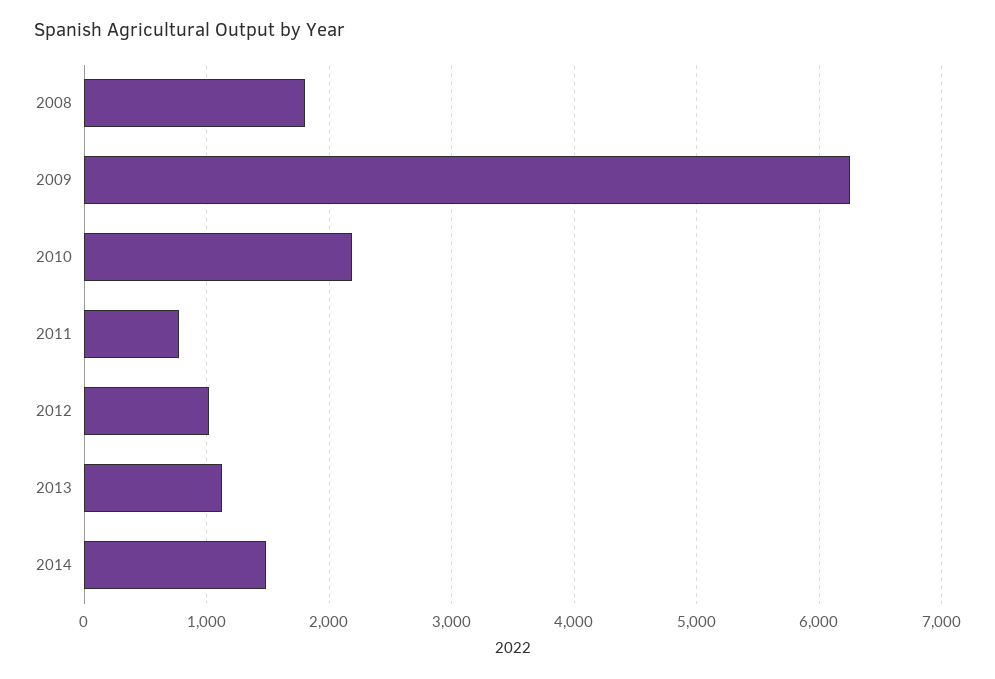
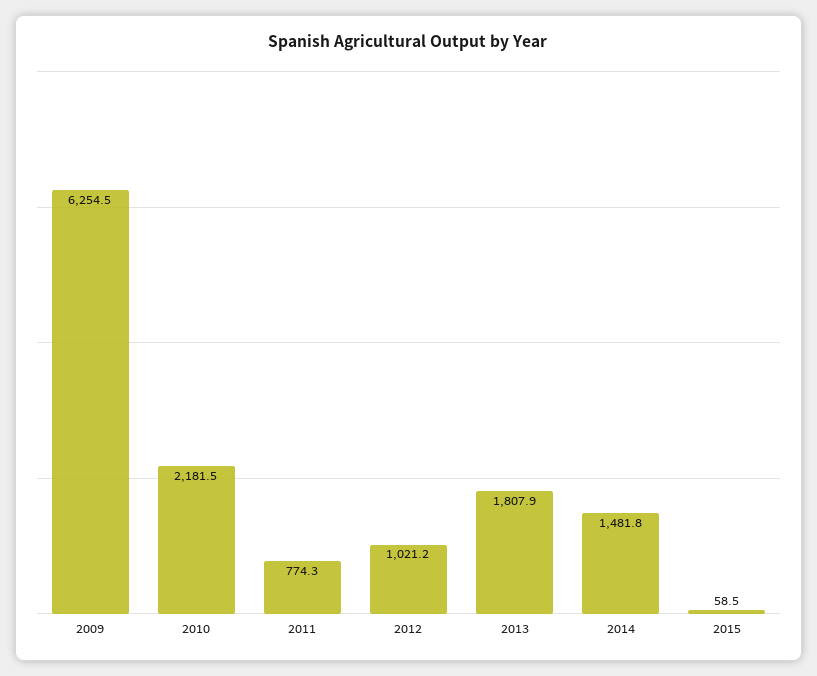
2008: 1800 -> none
2013: 1100 -> 1807.9
2015: none -> 58.5

